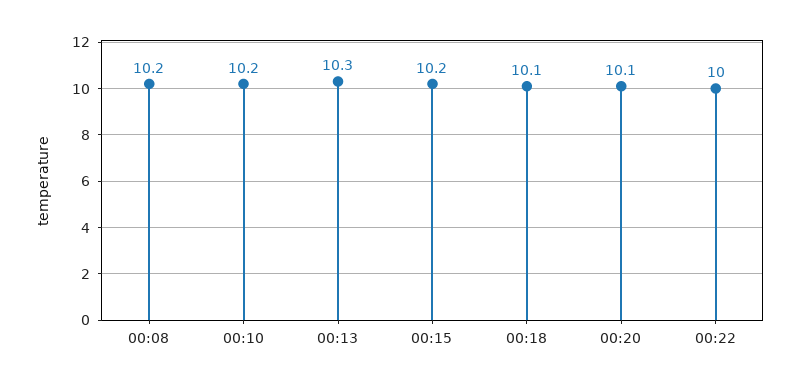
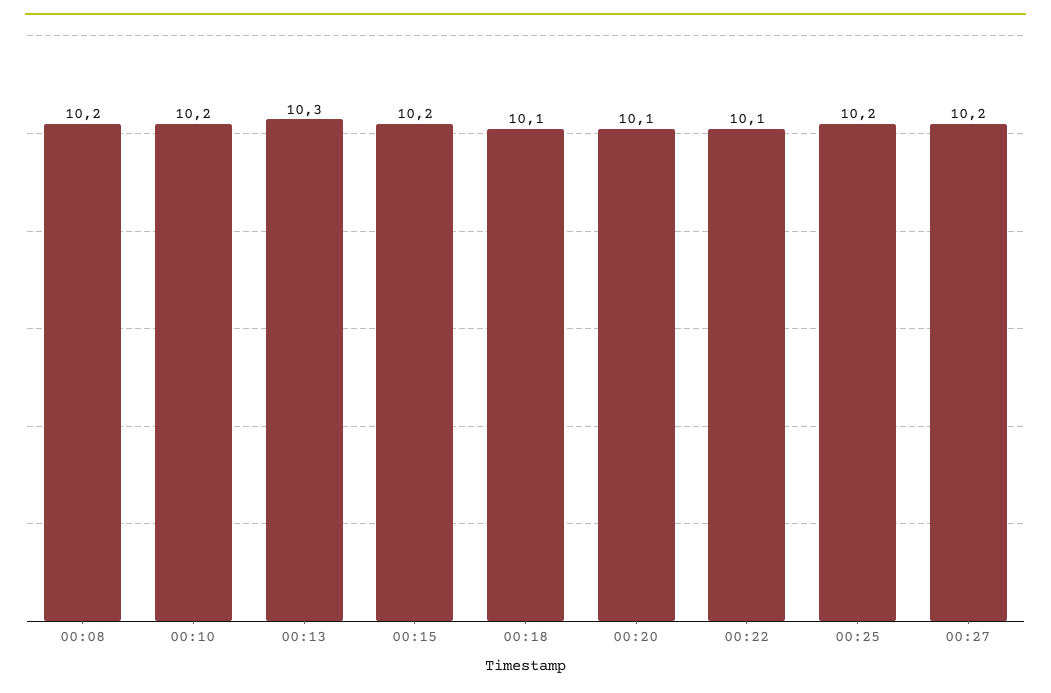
00:22: 10 -> 10.1
00:25: none -> 10.2
00:27: none -> 10.2

